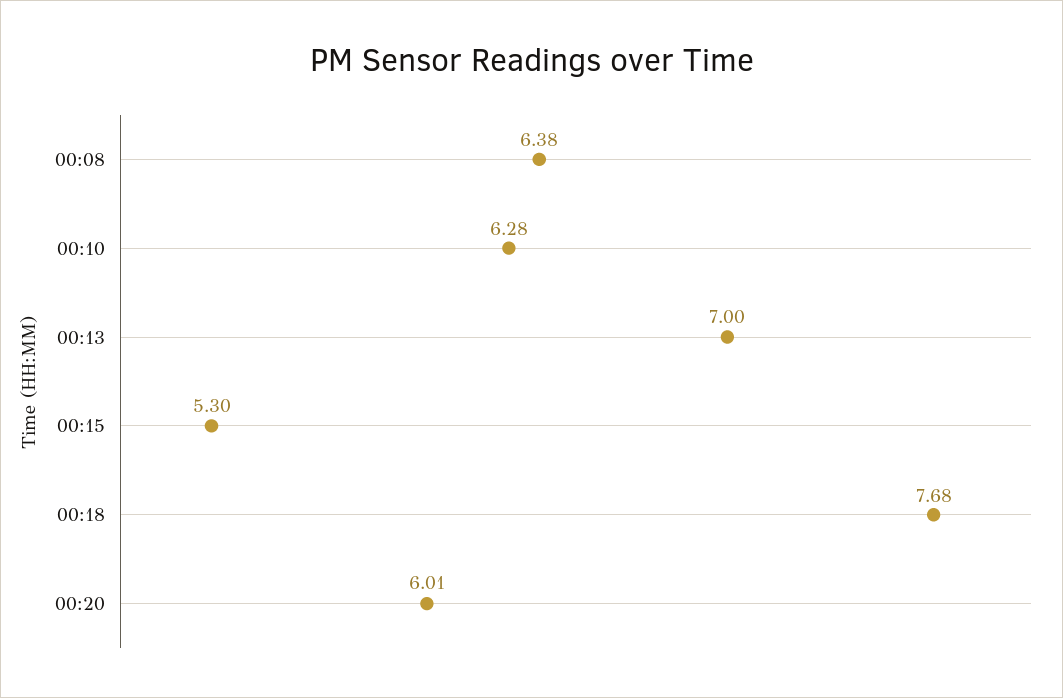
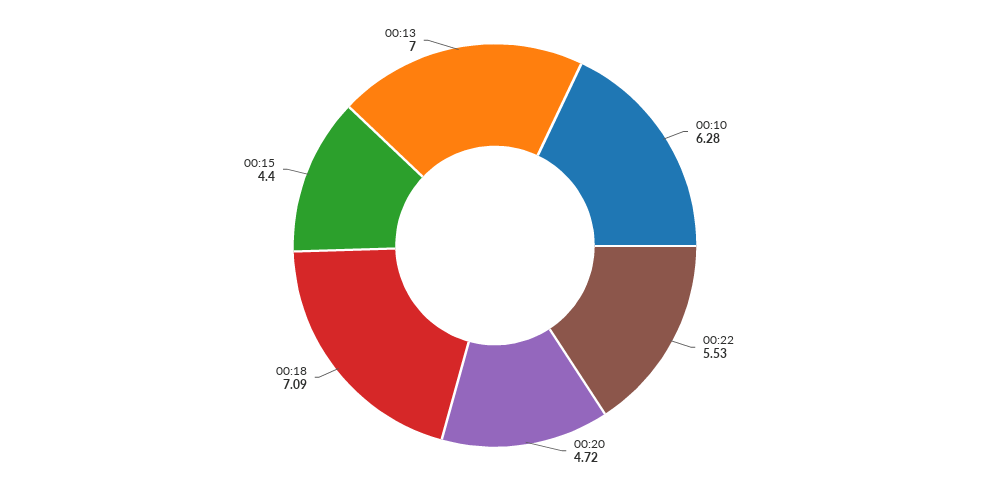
00:08: 6.38 -> none
00:15: 5.3 -> 4.4
00:18: 7.68 -> 7.09
00:20: 6.01 -> 4.72
00:22: none -> 5.53

